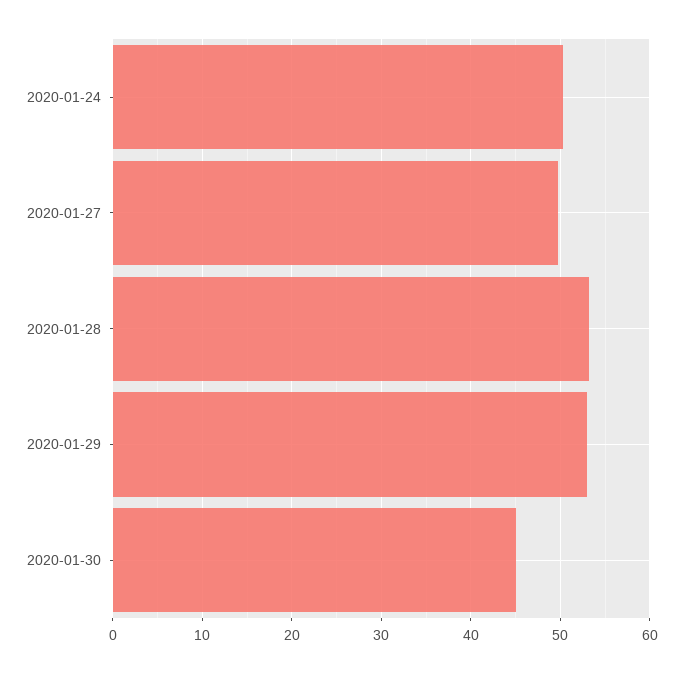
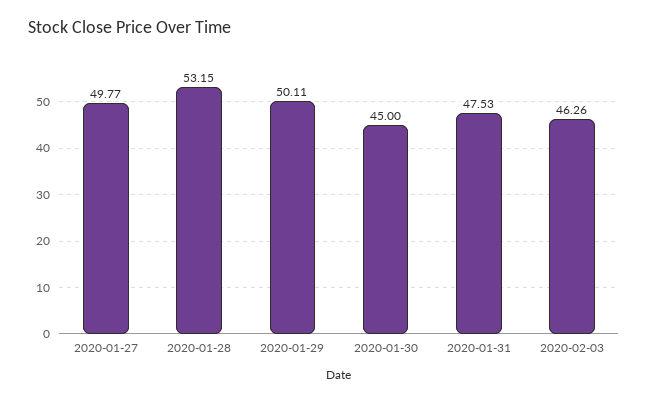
2020-01-24: 50 -> none
2020-01-29: 53 -> 50.11
2020-01-31: none -> 47.53
2020-02-03: none -> 46.26

